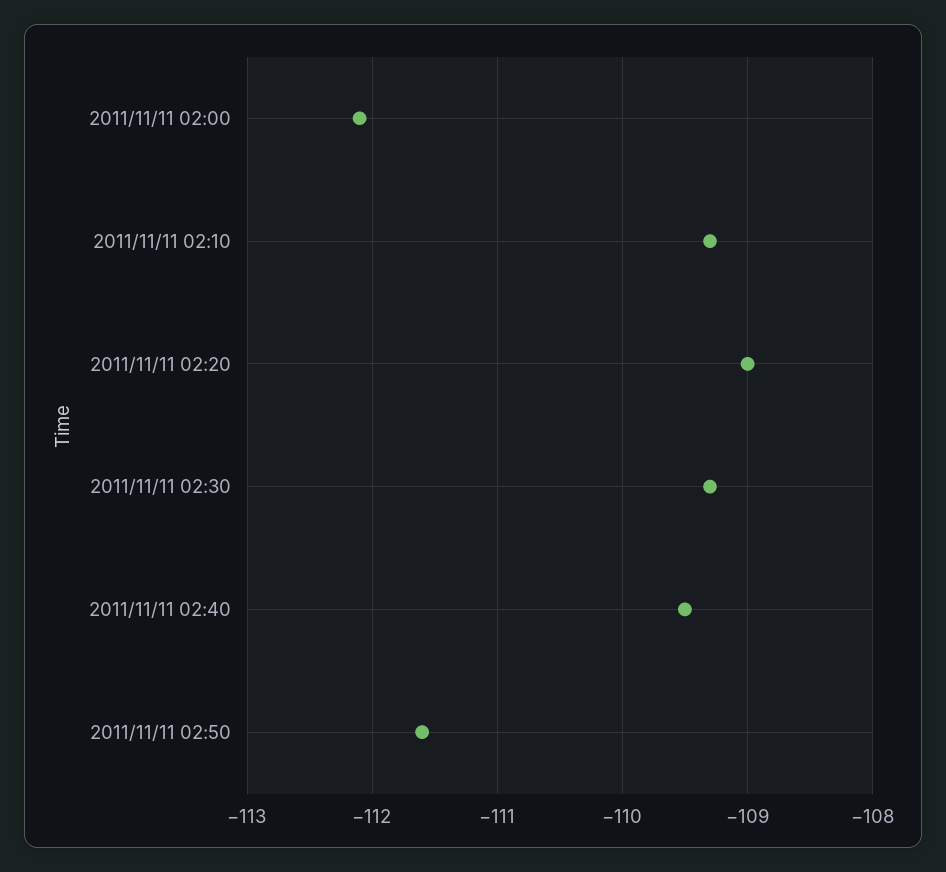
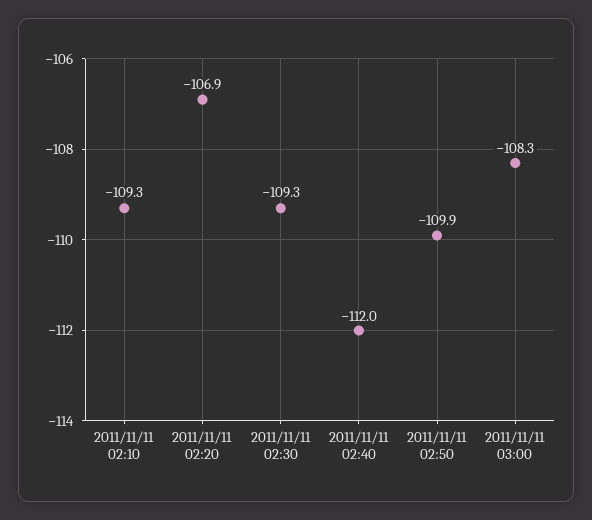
2011/11/11 02:00: -112.1 -> none
2011/11/11 02:20: -109 -> -106.9
2011/11/11 02:40: -109.5 -> -112
2011/11/11 02:50: -111.6 -> -109.9
2011/11/11 03:00: none -> -108.3

